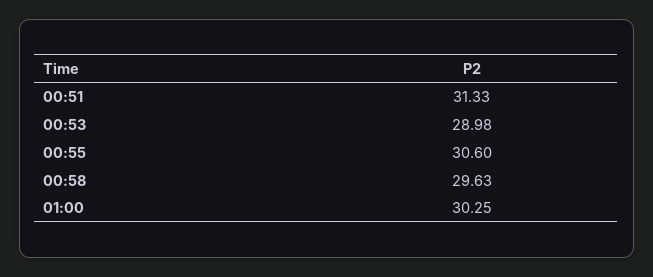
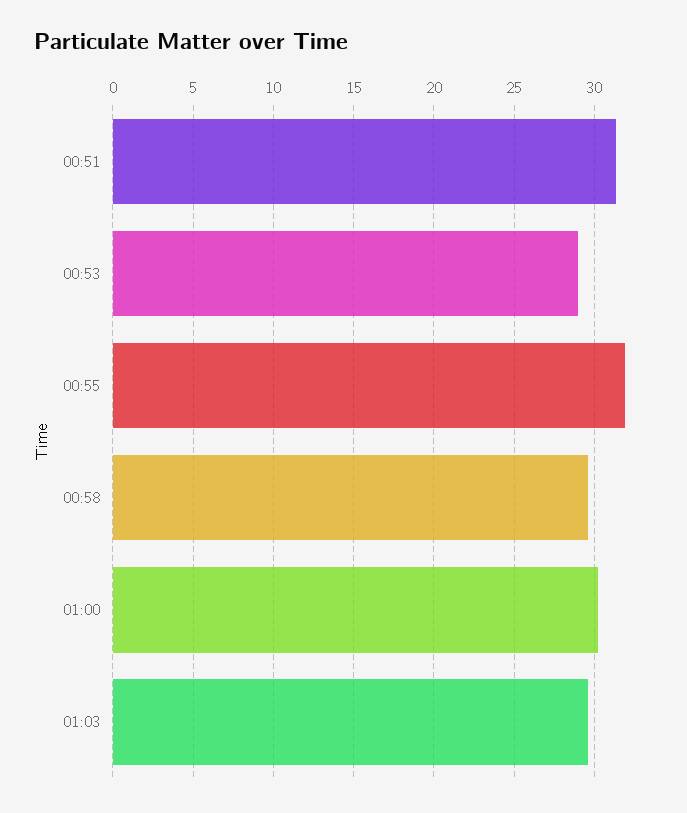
00:55: 30.6 -> 32
01:03: none -> 29.5

